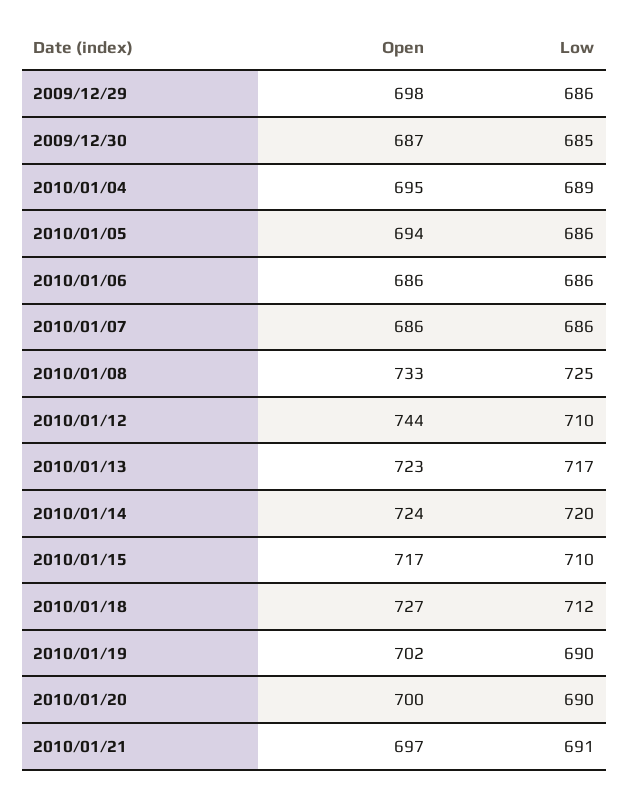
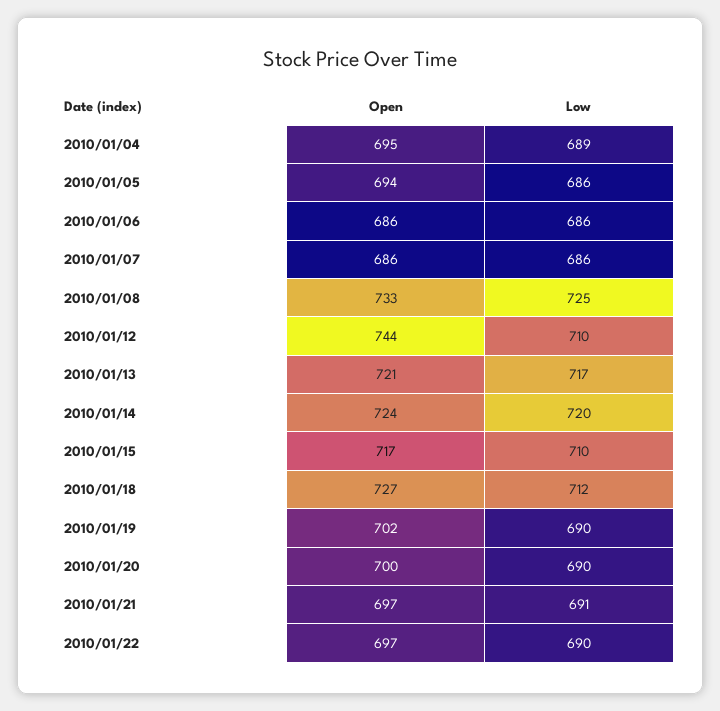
Open, 2009/12/29: 698 -> none
Low, 2009/12/29: 686 -> none
Open, 2009/12/30: 687 -> none
Low, 2009/12/30: 685 -> none
Open, 2010/01/13: 723 -> 721
Open, 2010/01/22: none -> 697
Low, 2010/01/22: none -> 690

